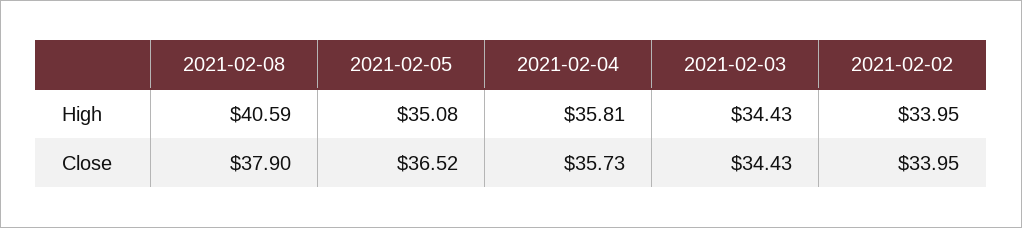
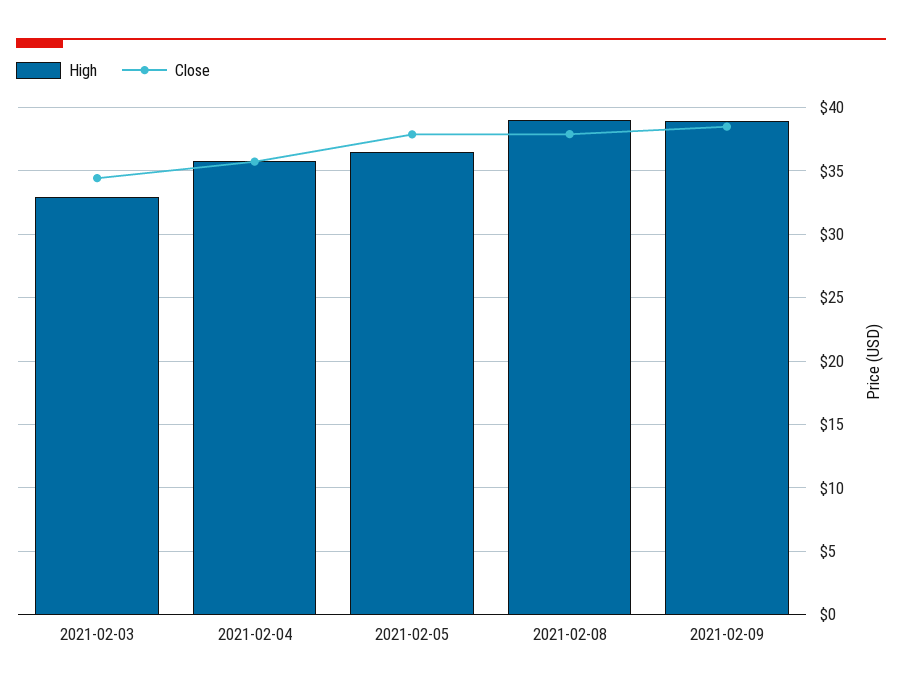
High, 2021-02-08: 40.59 -> 39
High, 2021-02-05: 35.08 -> 36.5
High, 2021-02-03: 34.43 -> 33
High, 2021-02-02: 33.95 -> none
Close, 2021-02-05: 36.52 -> 38
Close, 2021-02-02: 33.95 -> none
High, 2021-02-09: none -> 39
Close, 2021-02-09: none -> 38.5

